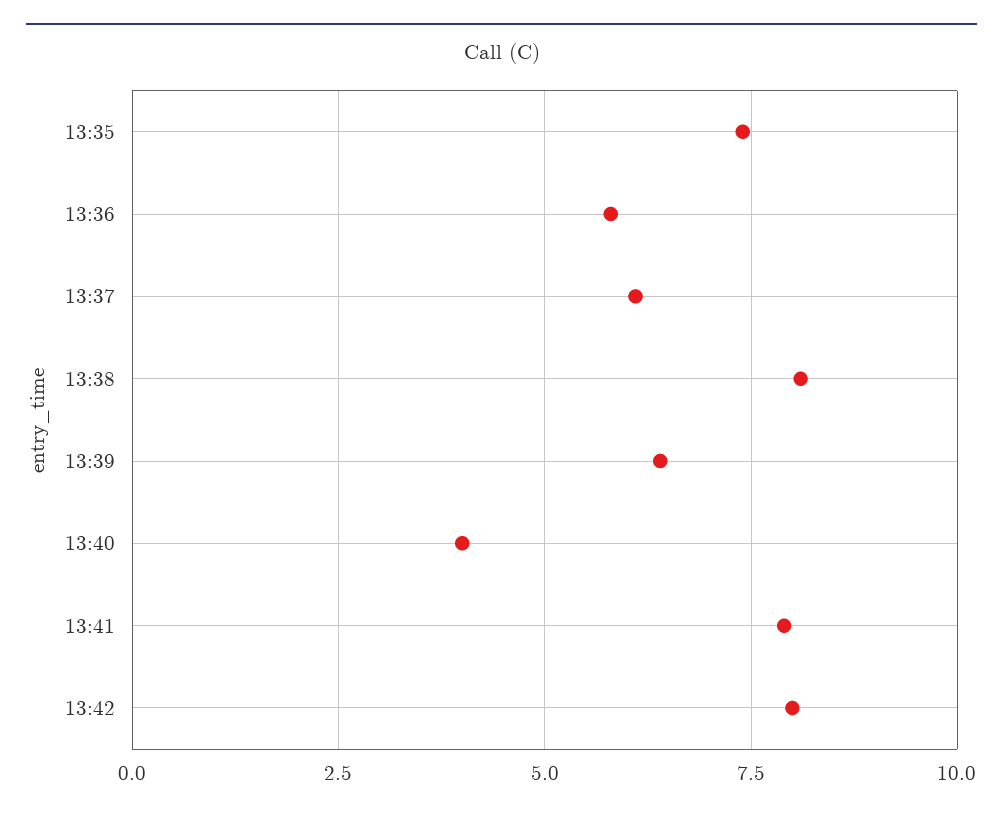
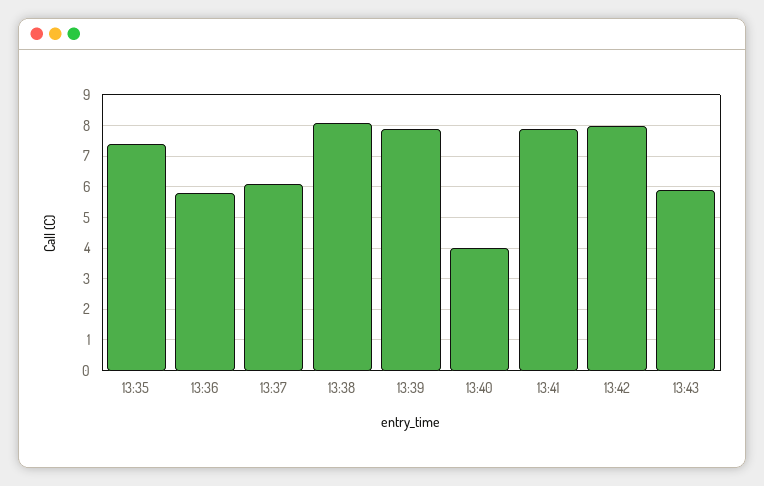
13:39: 6.5 -> 8
13:43: none -> 6

